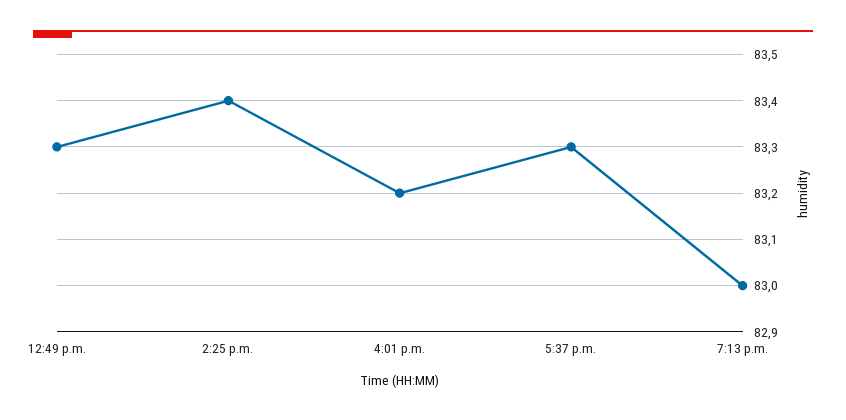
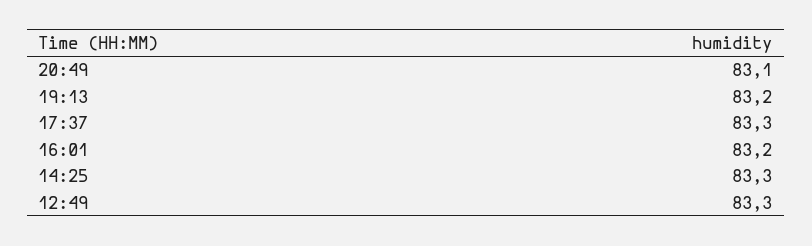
2:25 p.m.: 83.4 -> 83.3
7:13 p.m.: 83 -> 83.2
20:49: none -> 83.1

